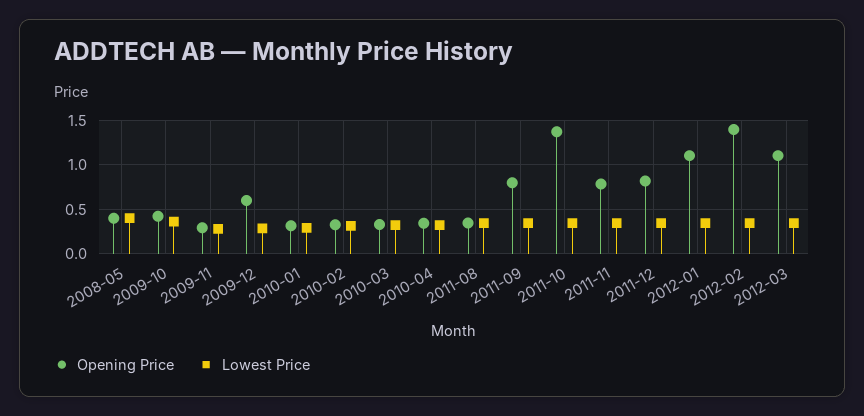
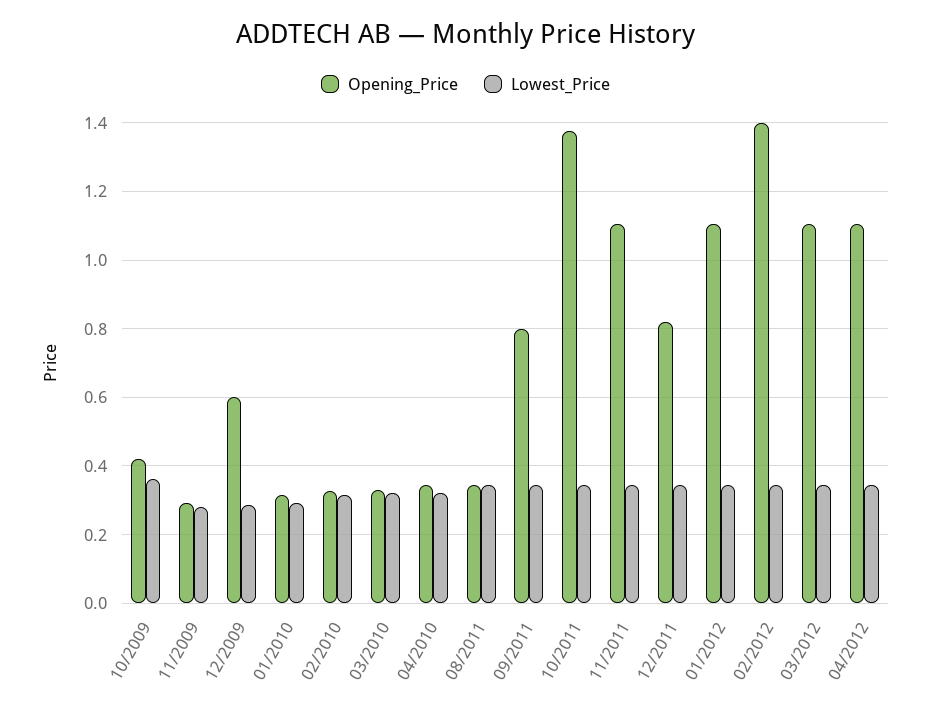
Opening Price, 2008-05: 0.4 -> none
Lowest Price, 2008-05: 0.4 -> none
Opening Price, 2011-11: 0.8 -> 1.1
Opening Price, 04/2012: none -> 1.1
Lowest Price, 04/2012: none -> 0.34

